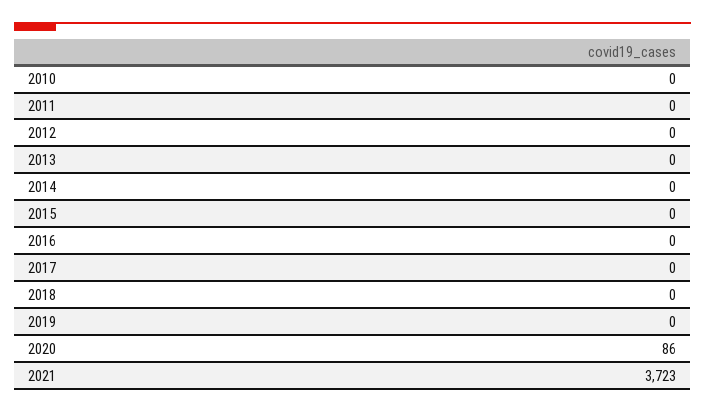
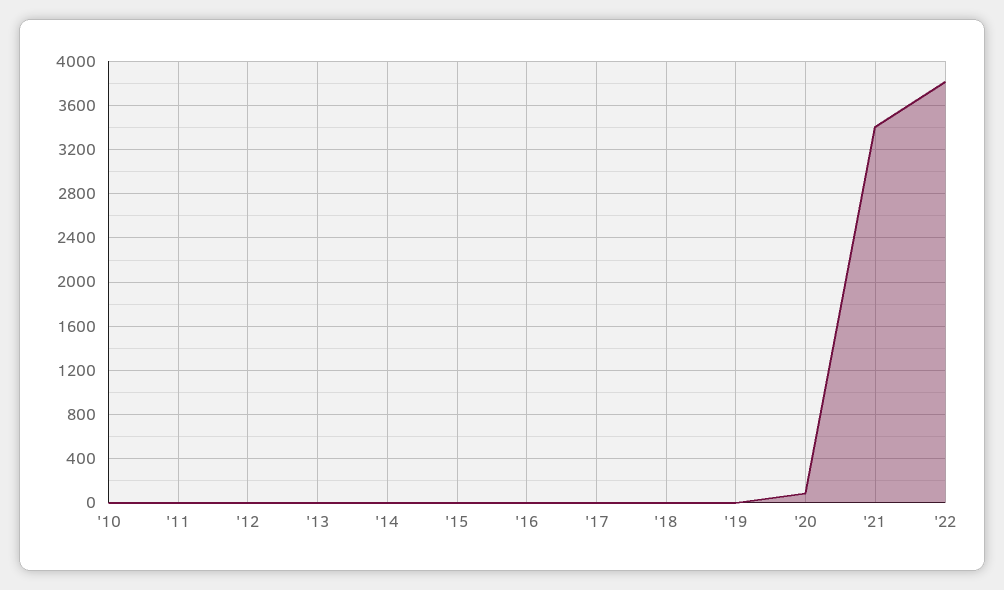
2021: 3723 -> 3400
'22: none -> 3800

